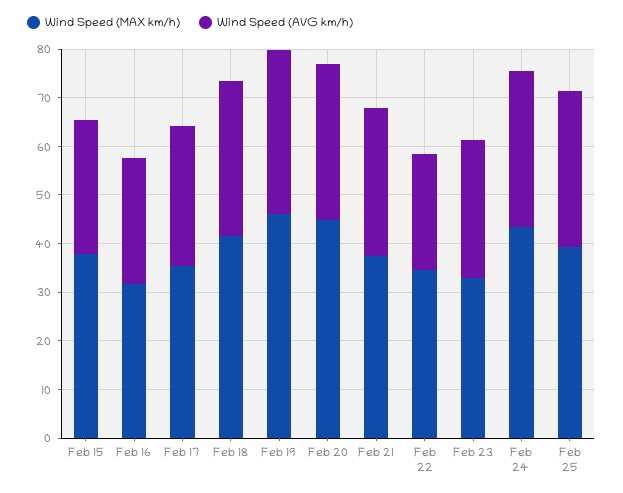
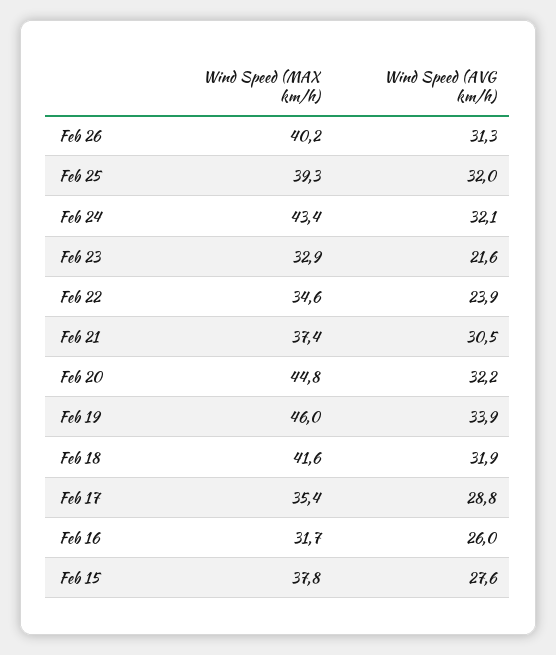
Wind Speed (AVG km/h), Feb 23: 28 -> 21.6
Wind Speed (MAX km/h), Feb 26: none -> 40.2
Wind Speed (AVG km/h), Feb 26: none -> 31.3

